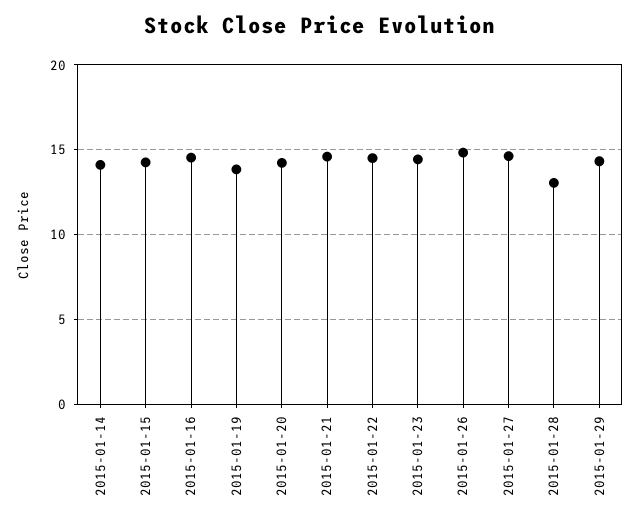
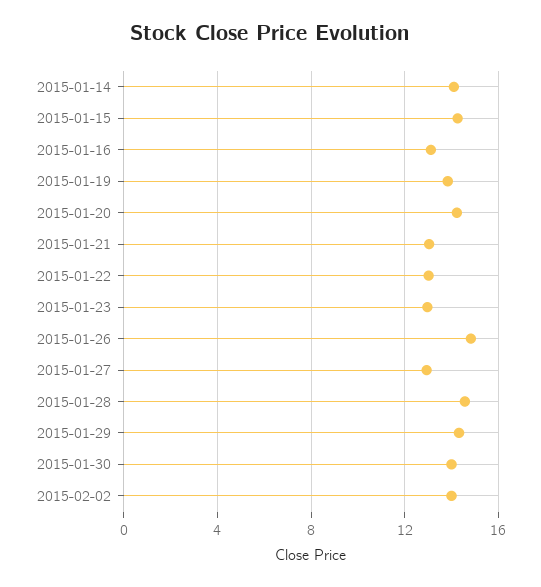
2015-01-16: 14.5 -> 13
2015-01-21: 14.5 -> 13
2015-01-22: 14.5 -> 13
2015-01-23: 14.5 -> 13
2015-01-27: 14.5 -> 13
2015-01-28: 13 -> 14.5
2015-01-30: none -> 14
2015-02-02: none -> 14

